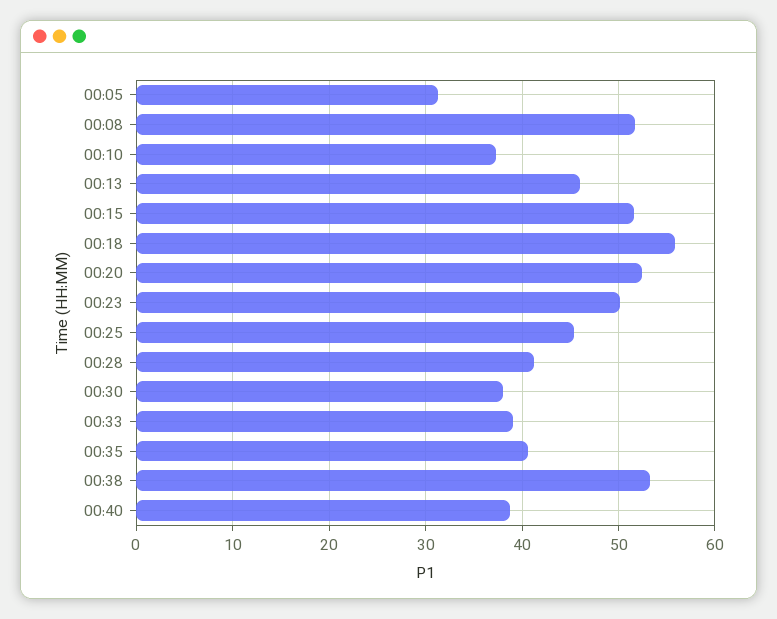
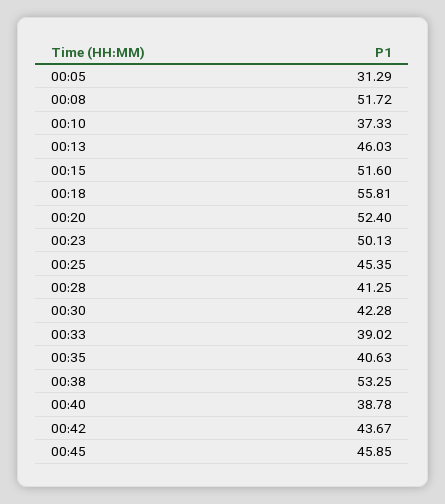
00:30: 38 -> 42.28
00:42: none -> 43.67
00:45: none -> 45.85

